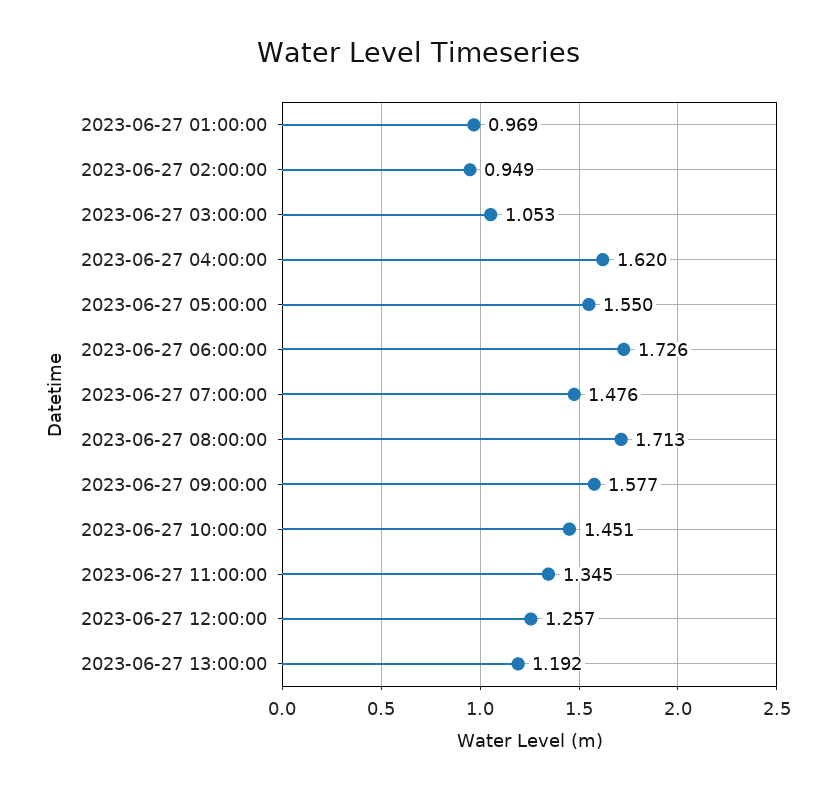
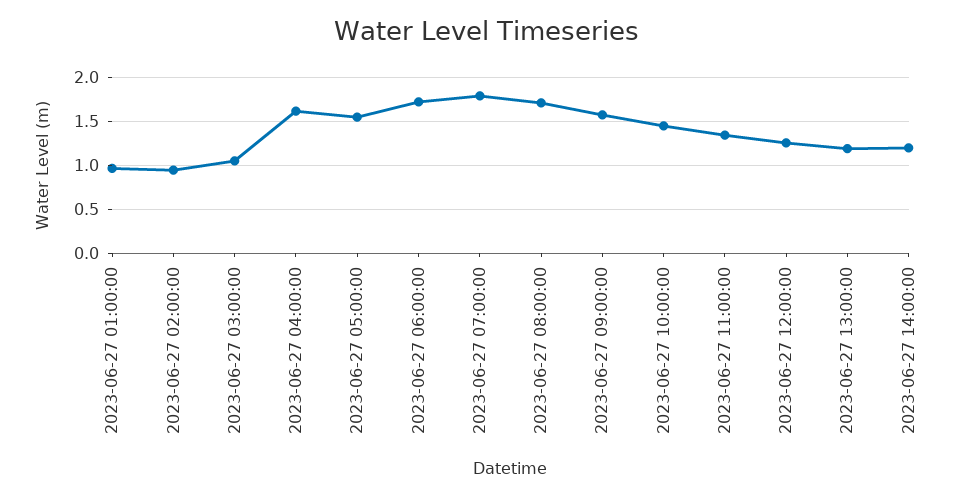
2023-06-27 07:00:00: 1.476 -> 1.8
2023-06-27 14:00:00: none -> 1.2

